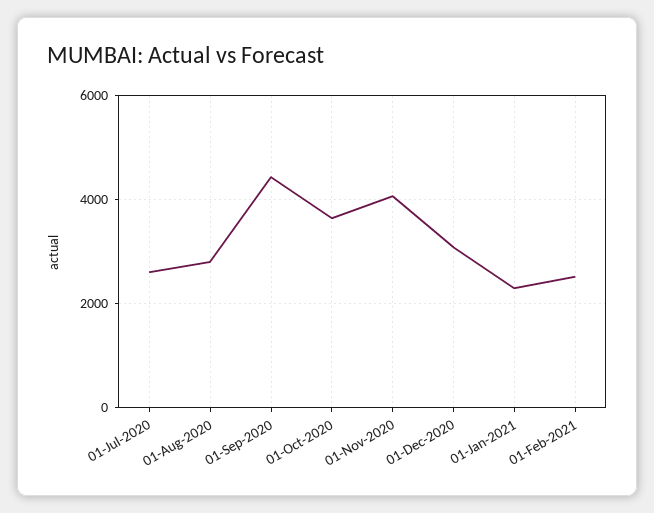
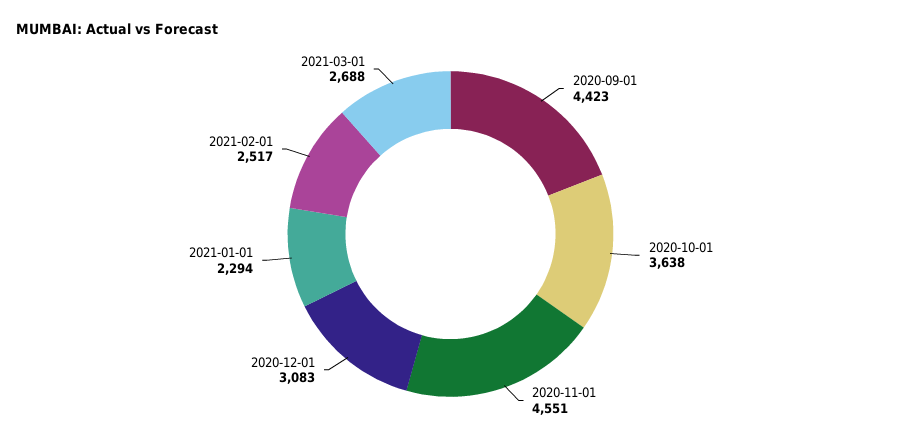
01-Jul-2020: 2600 -> none
01-Aug-2020: 2800 -> none
01-Nov-2020: 4000 -> 4551
2021-03-01: none -> 2688

